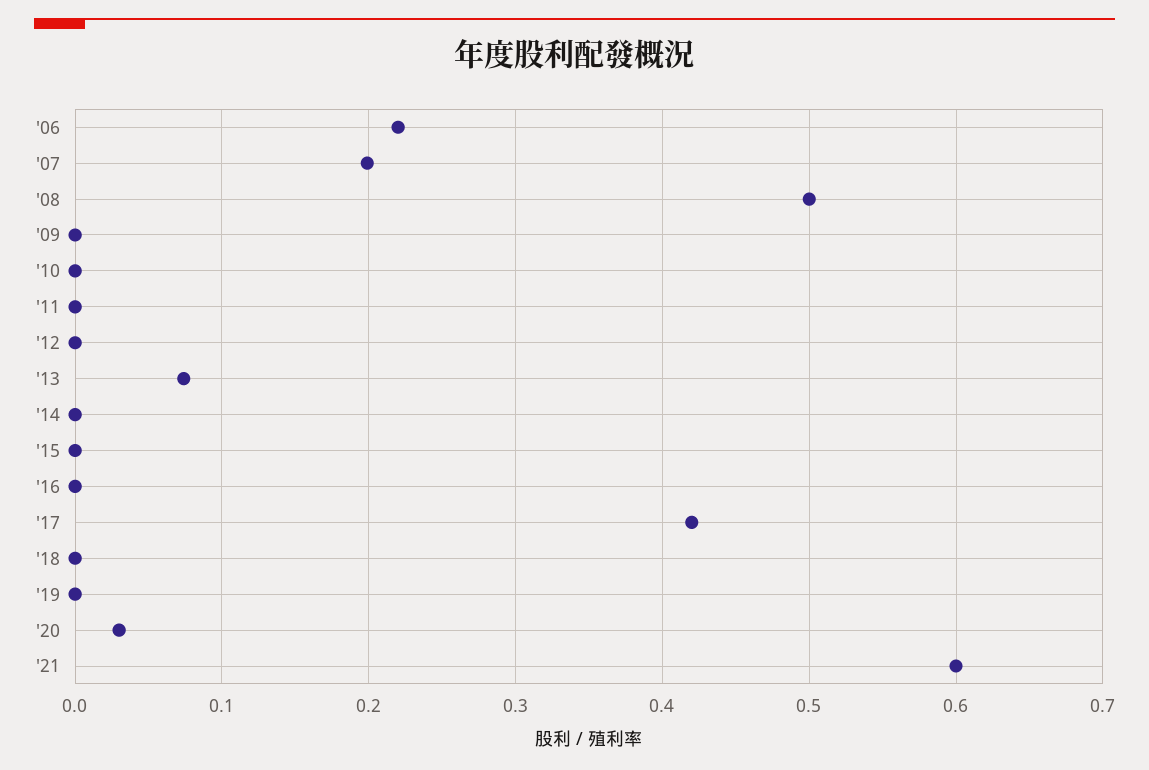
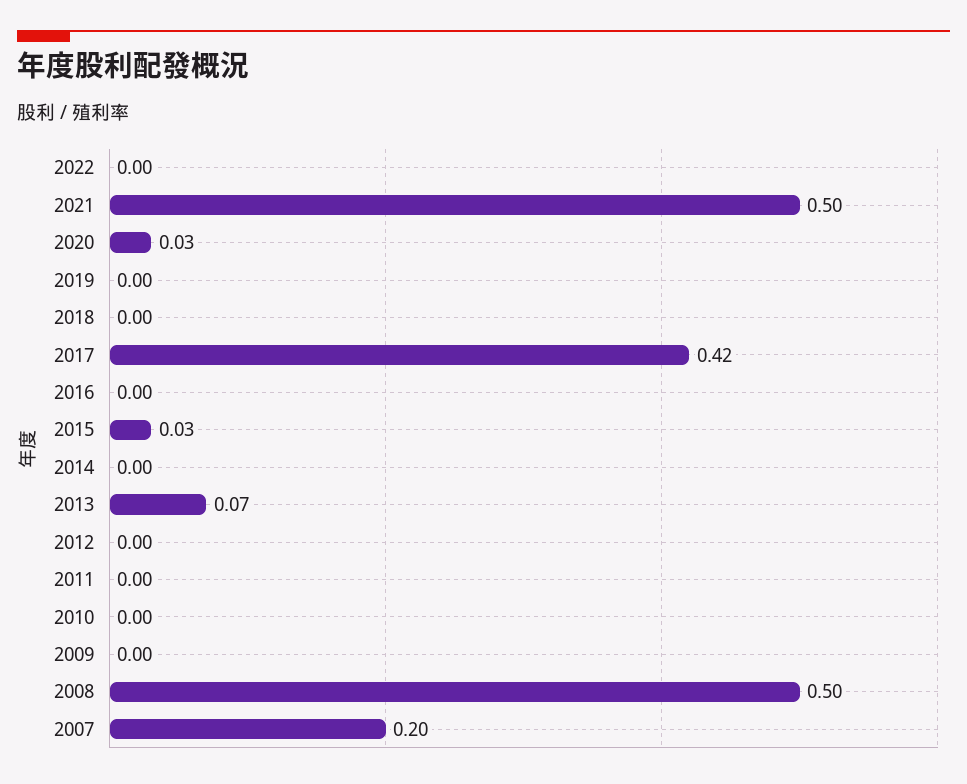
'06: 0.22 -> none
'15: 0 -> 0.03
'21: 0.6 -> 0.5
2022: none -> 0

